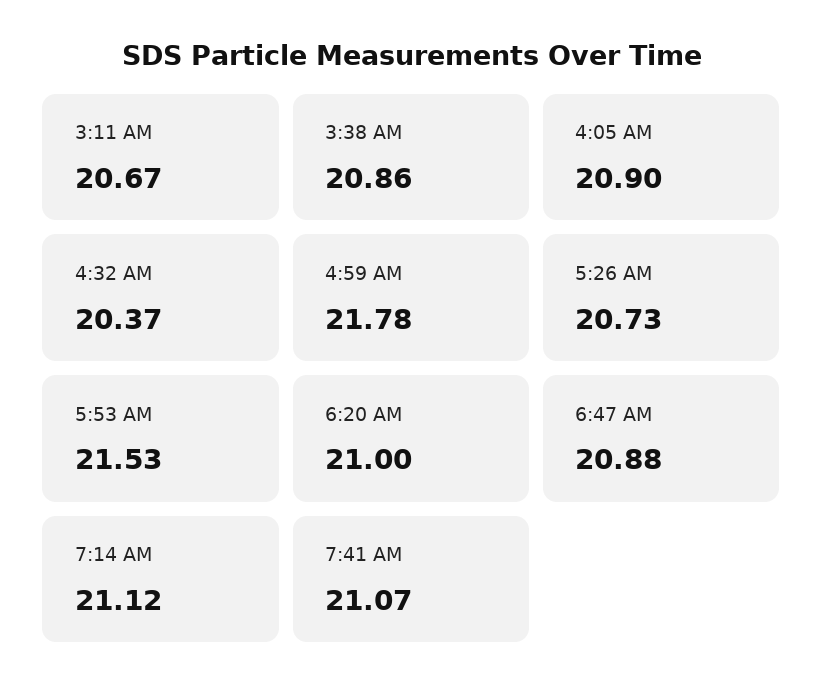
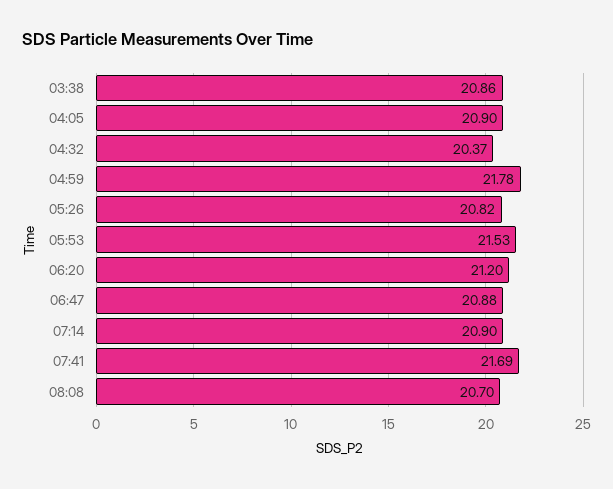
3:11 AM: 20.67 -> none
5:26 AM: 20.73 -> 20.82
6:20 AM: 21 -> 21.2
7:14 AM: 21.12 -> 20.9
7:41 AM: 21.07 -> 21.69
08:08: none -> 20.7

